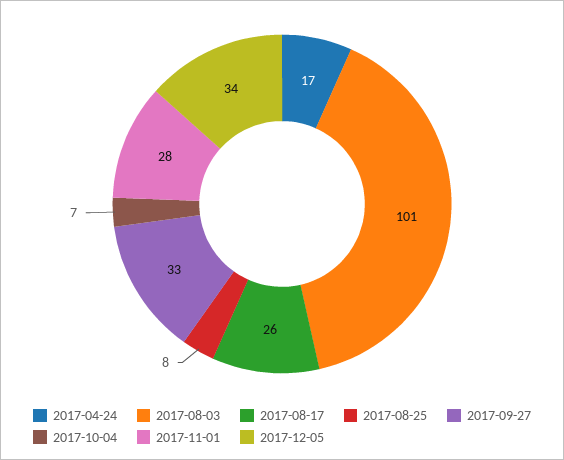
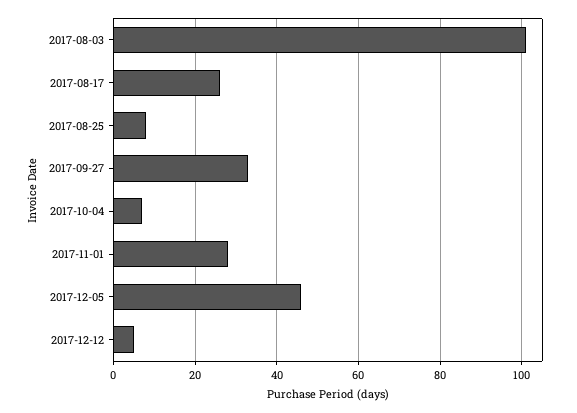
2017-04-24: 17 -> none
2017-12-05: 34 -> 45
2017-12-12: none -> 5

